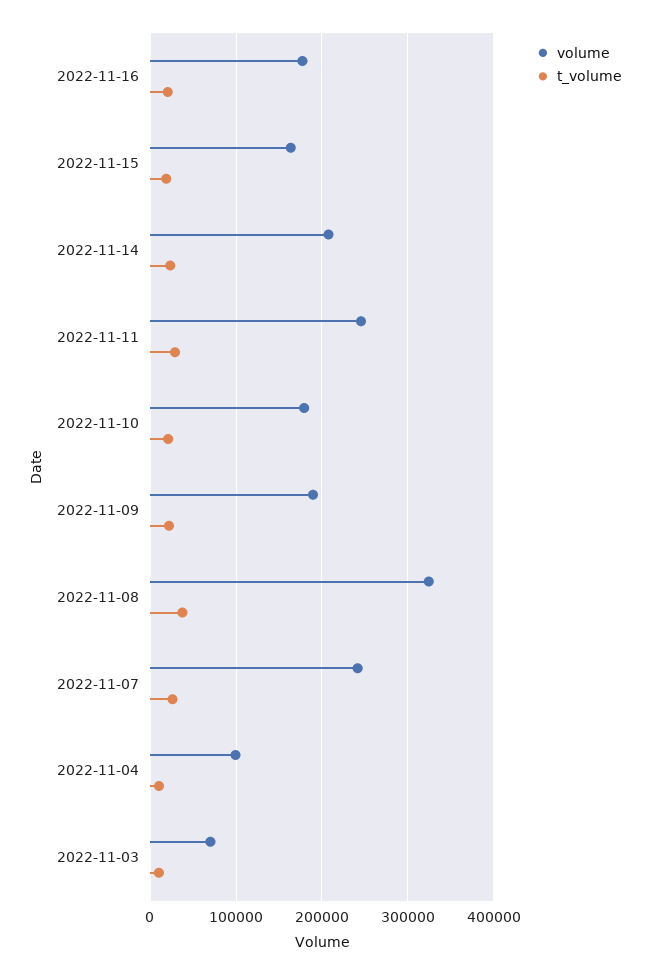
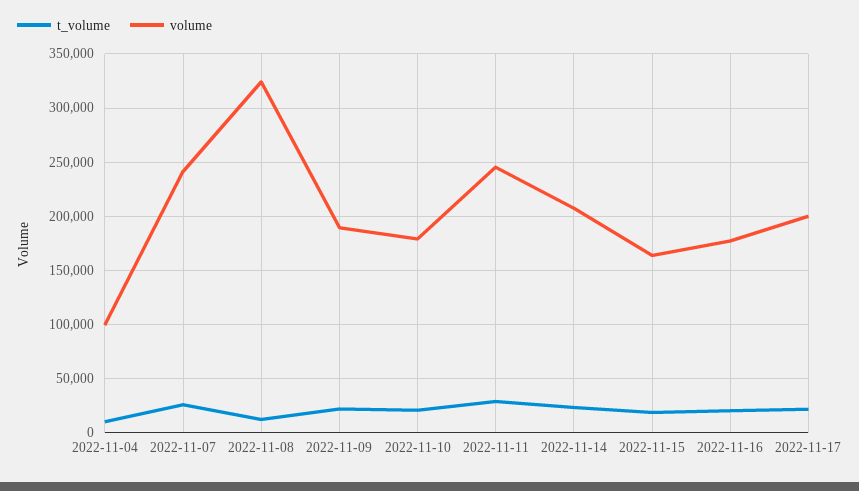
t_volume, 2022-11-08: 40000 -> 10000
volume, 2022-11-03: 70000 -> none
t_volume, 2022-11-03: 10000 -> none
t_volume, 2022-11-17: none -> 20000
volume, 2022-11-17: none -> 200000

